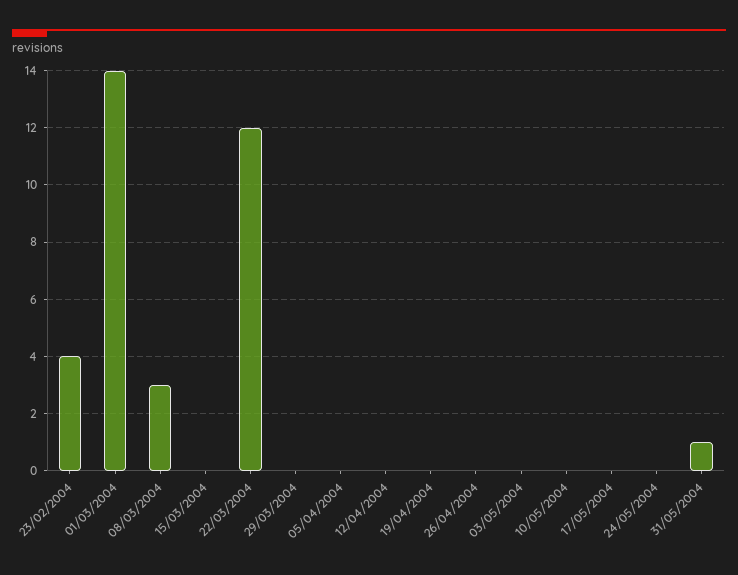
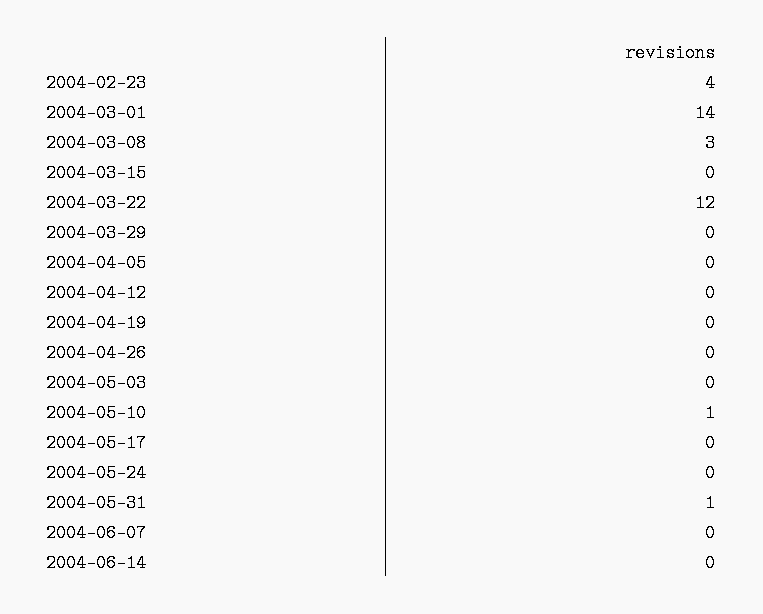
10/05/2004: 0 -> 1
2004-06-07: none -> 0
2004-06-14: none -> 0

